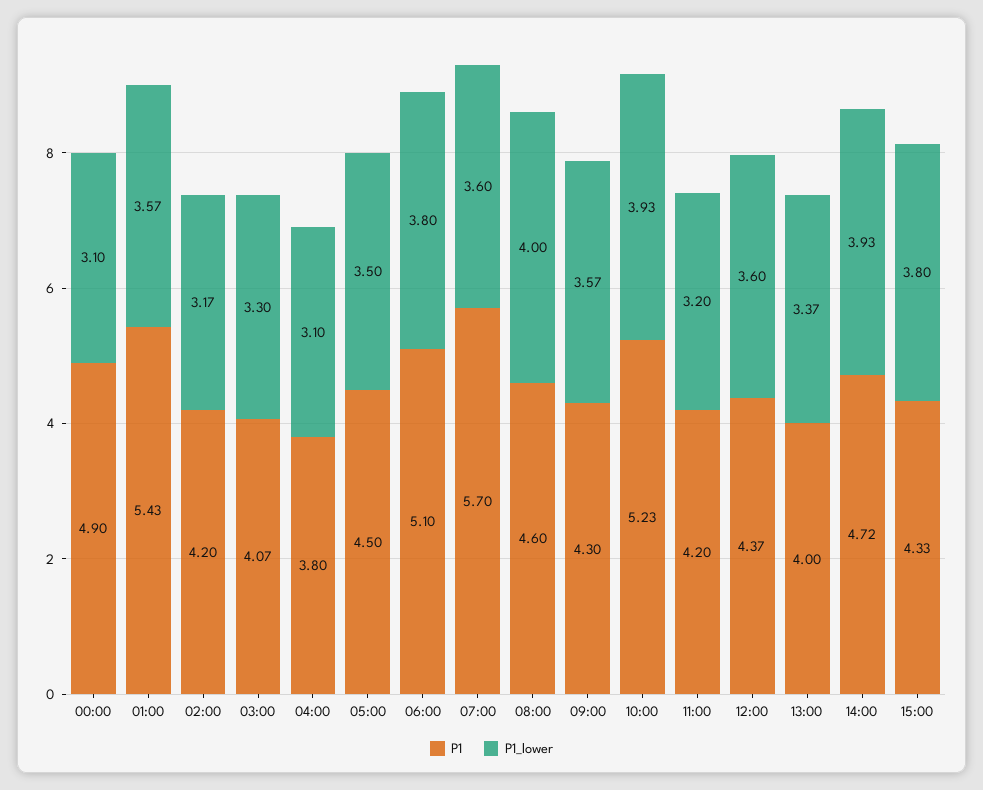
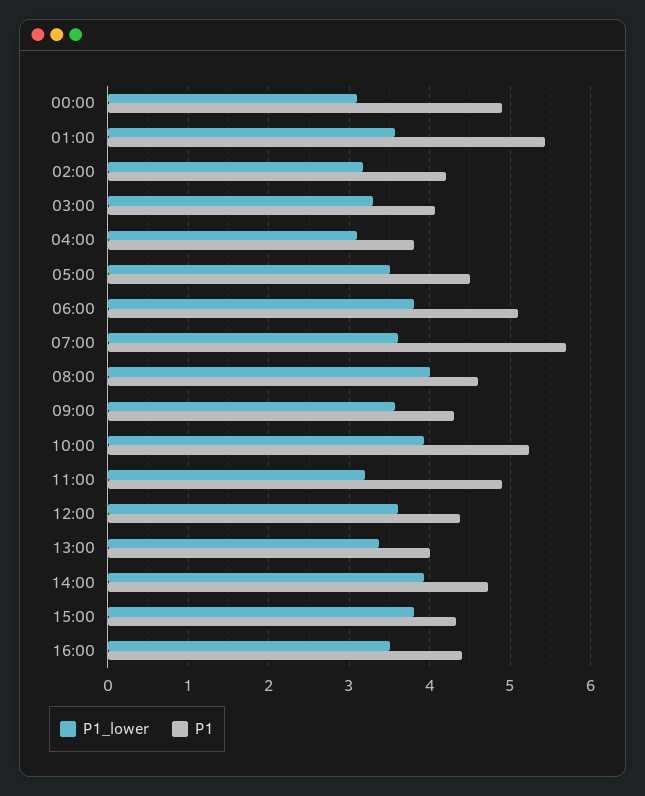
P1, 11:00: 4.2 -> 4.9
P1_lower, 16:00: none -> 3.5
P1, 16:00: none -> 4.4

